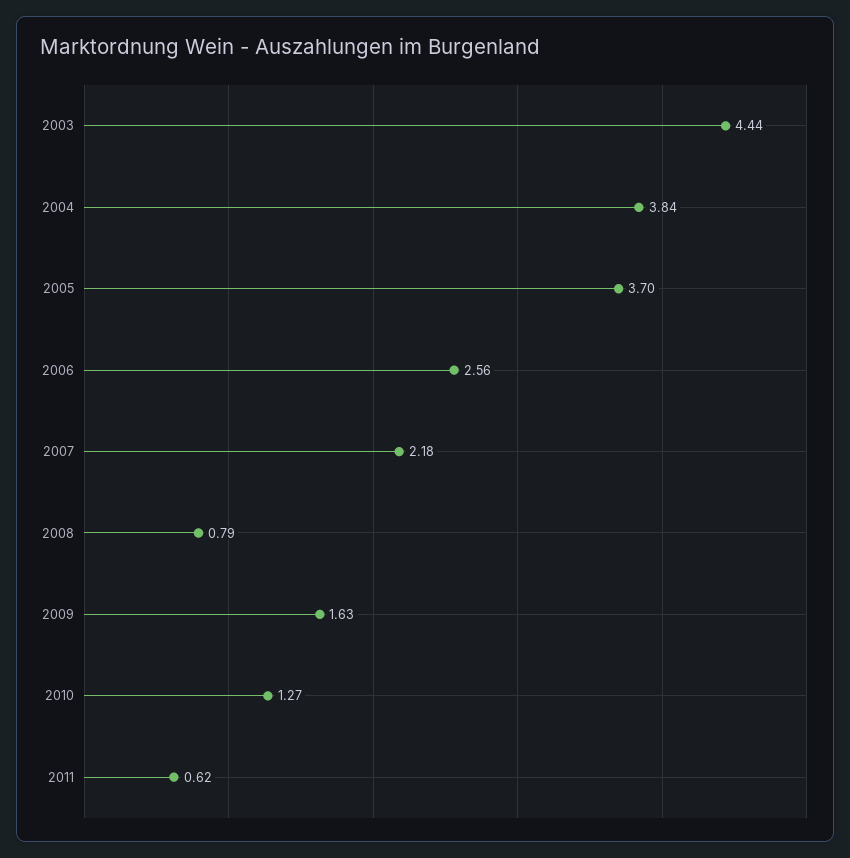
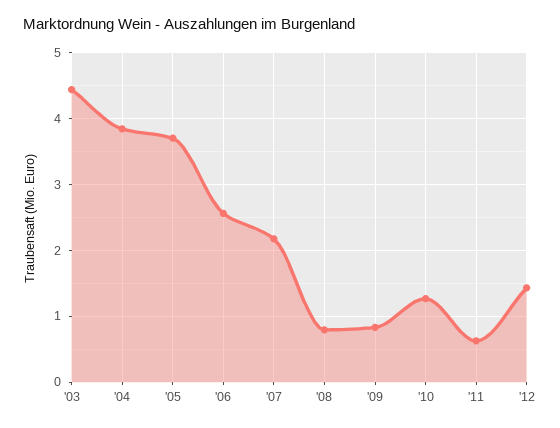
2009: 1.63 -> 0.8
'12: none -> 1.4

